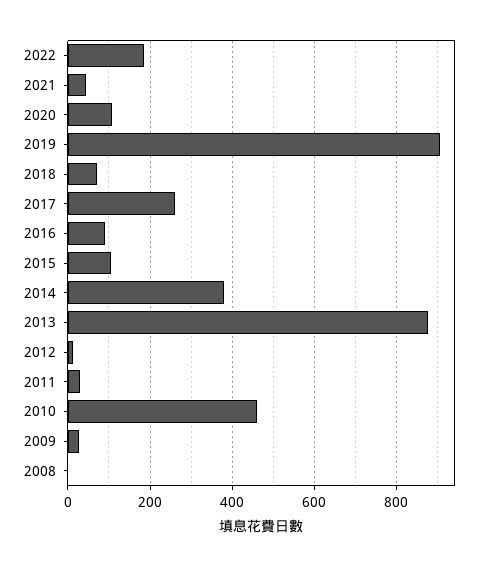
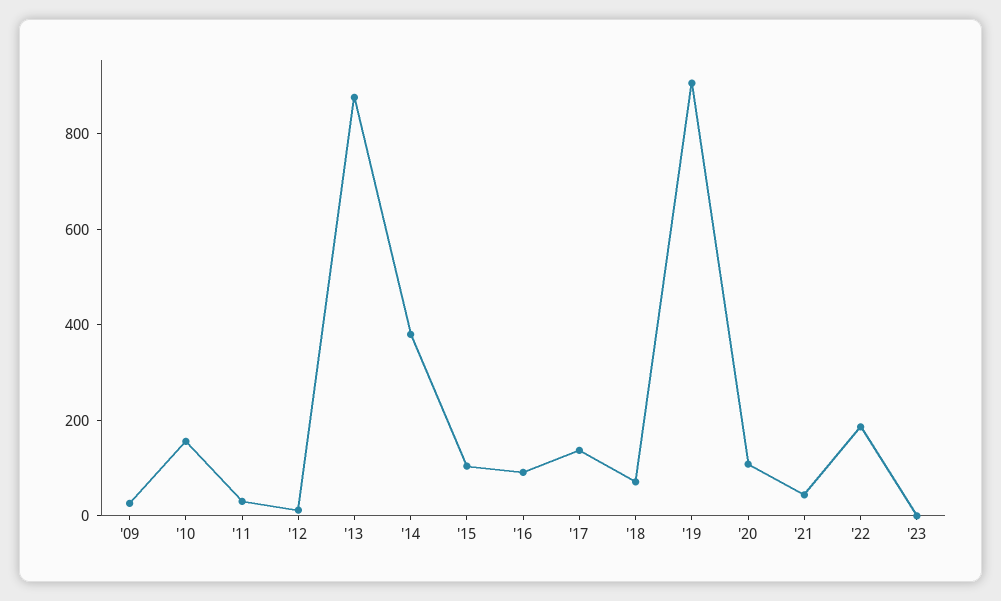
2017: 260 -> 150
2010: 460 -> 150
2008: 0 -> none
'23: none -> 0

